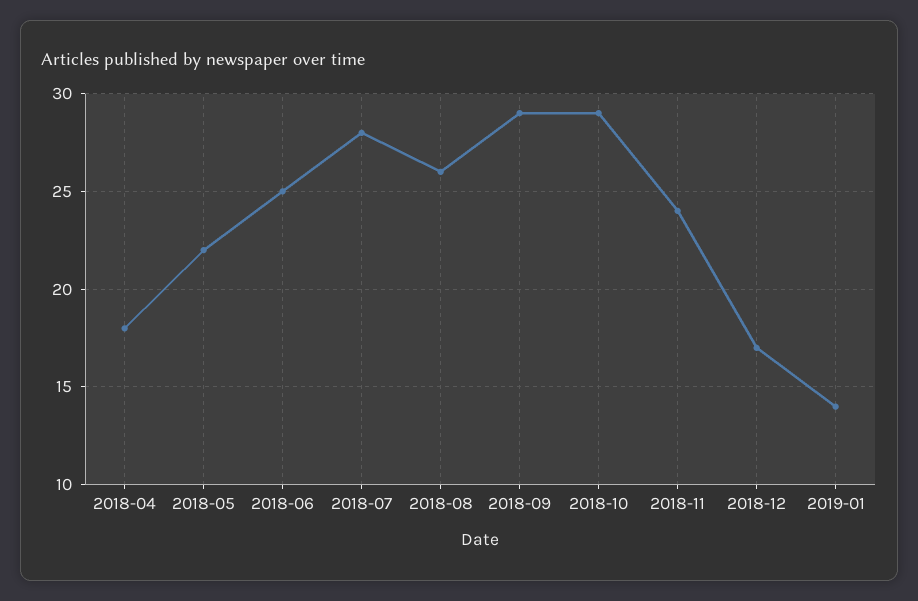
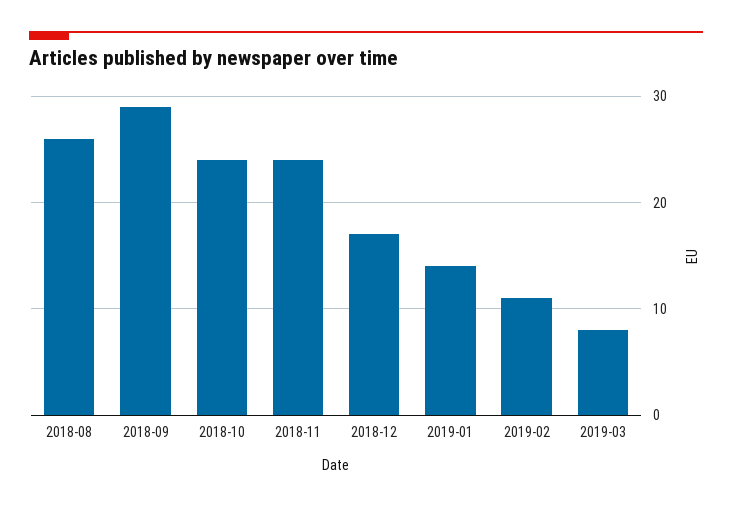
2018-04: 18 -> none
2018-05: 22 -> none
2018-06: 25 -> none
2018-07: 28 -> none
2018-10: 29 -> 24
2019-02: none -> 11
2019-03: none -> 8

